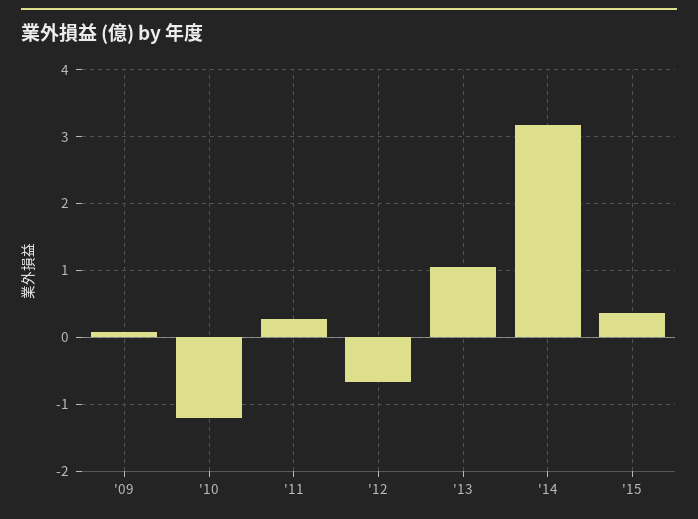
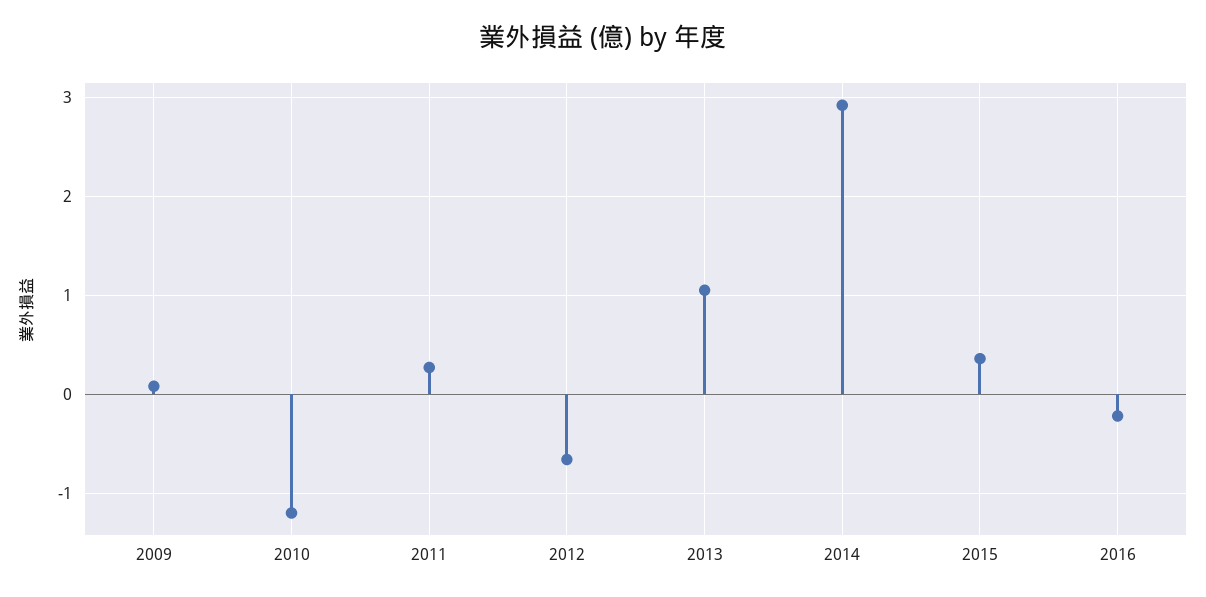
'14: 3.2 -> 2.9
2016: none -> -0.2

